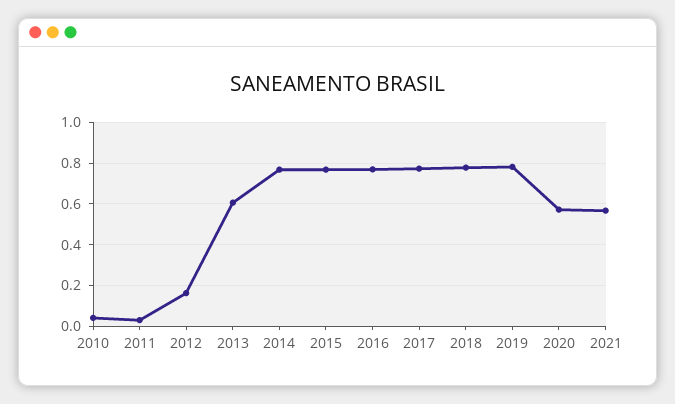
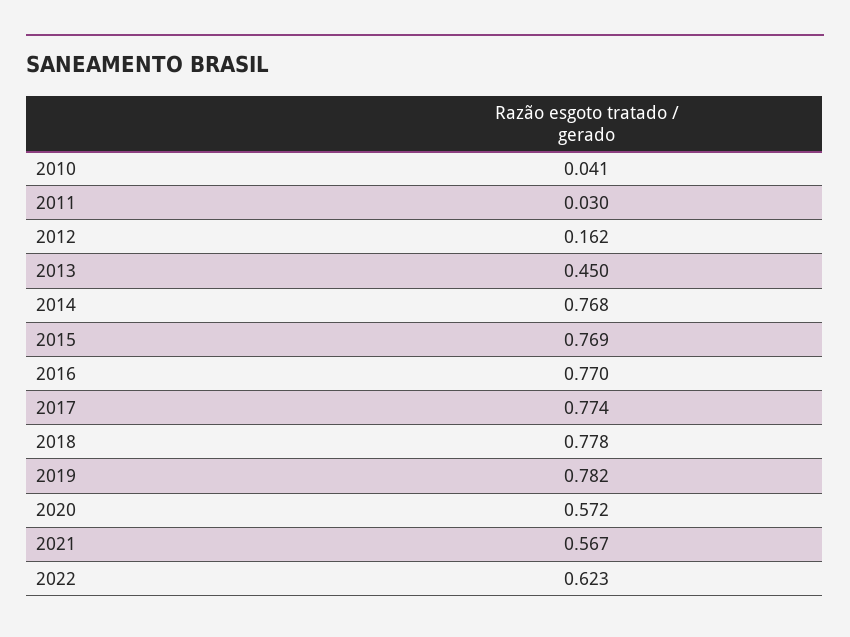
2013: 0.6 -> 0.45
2022: none -> 0.623

